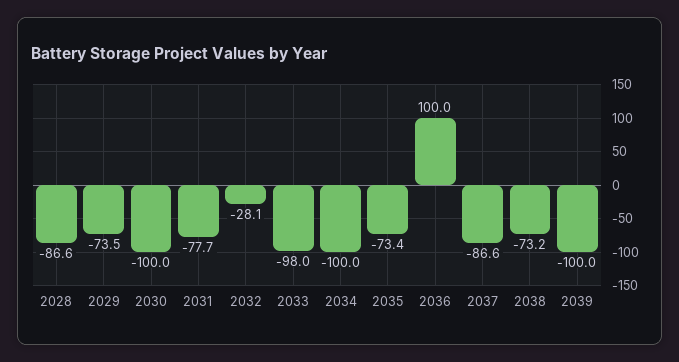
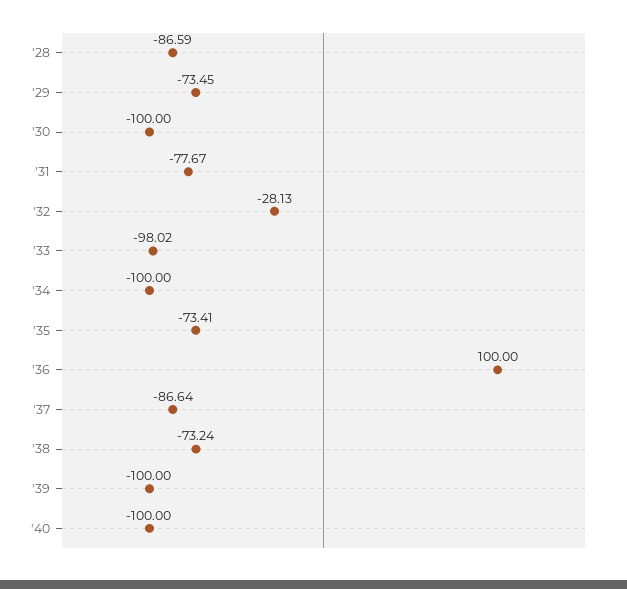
'40: none -> -100

